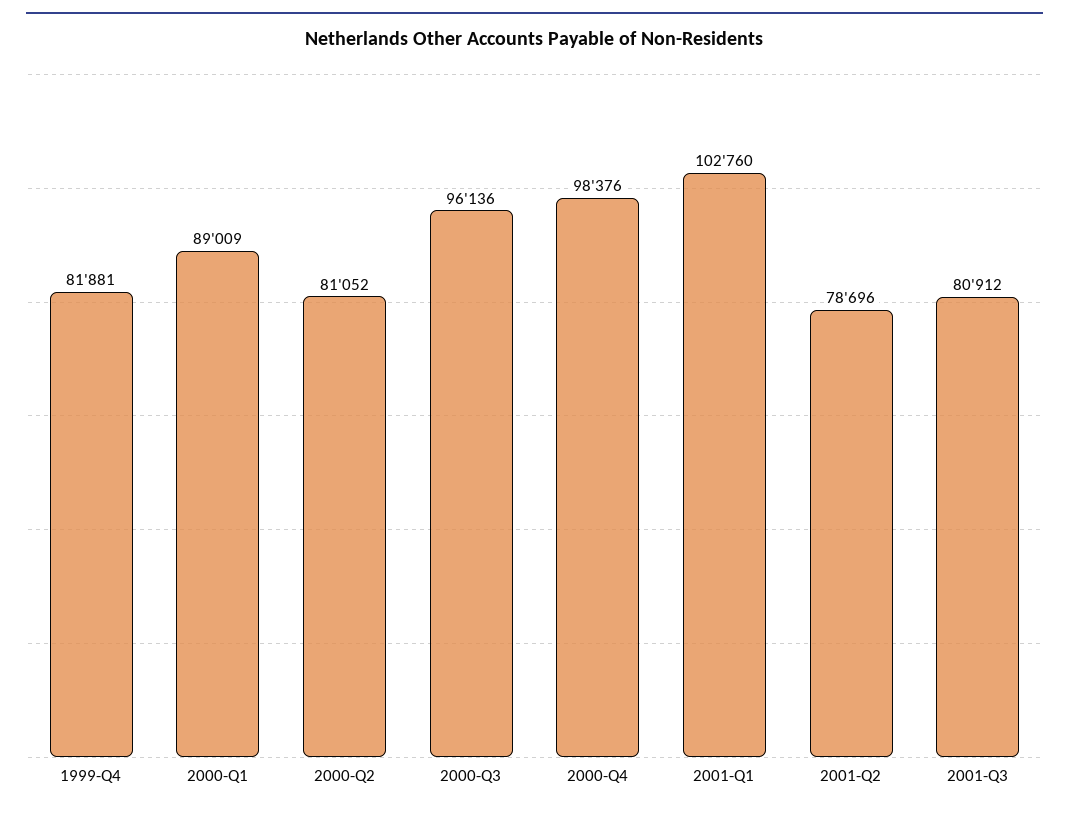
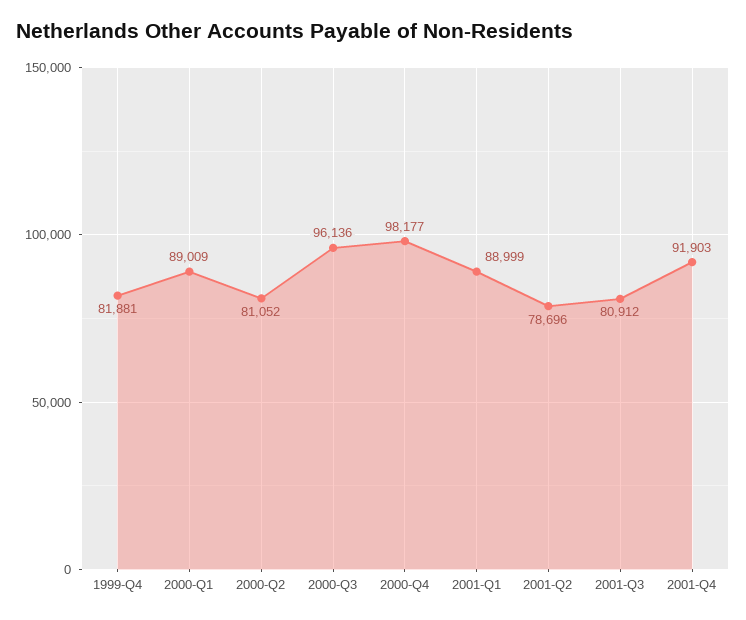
2000-Q4: 98376 -> 98177
2001-Q1: 102760 -> 88999
2001-Q4: none -> 91903

